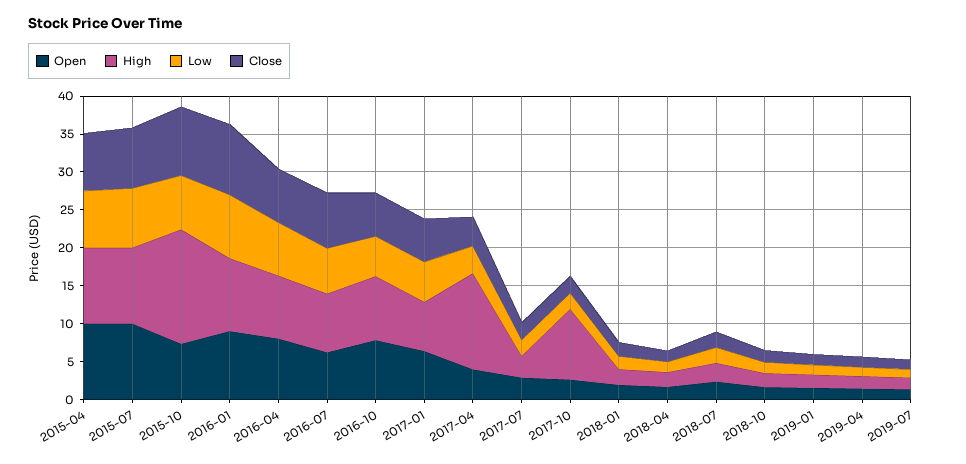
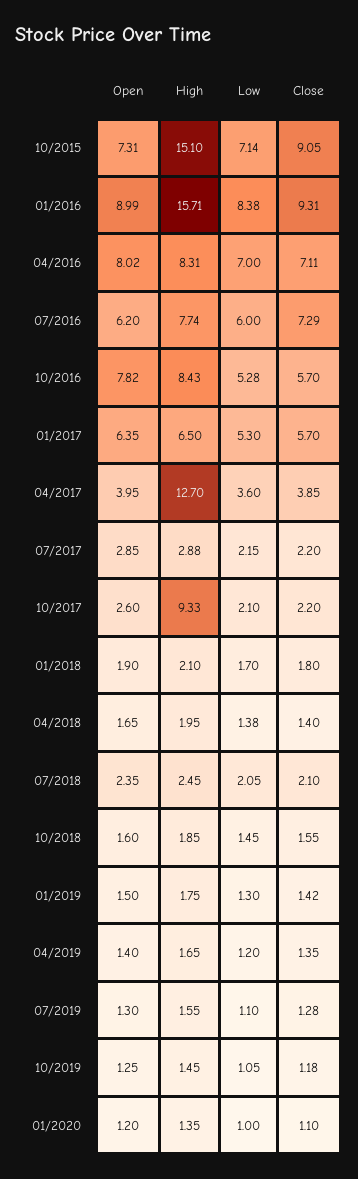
Open, 2015-04: 10 -> none
High, 2015-04: 10 -> none
Low, 2015-04: 7.5 -> none
Close, 2015-04: 7.5 -> none
Open, 2015-07: 10 -> none
High, 2015-07: 10 -> none
Low, 2015-07: 7.5 -> none
Close, 2015-07: 7.5 -> none
High, 2016-01: 10 -> 15.71
Open, 10/2019: none -> 1.25
High, 10/2019: none -> 1.45
Low, 10/2019: none -> 1.05
Close, 10/2019: none -> 1.18
Open, 01/2020: none -> 1.2
High, 01/2020: none -> 1.35
Low, 01/2020: none -> 1
Close, 01/2020: none -> 1.1

